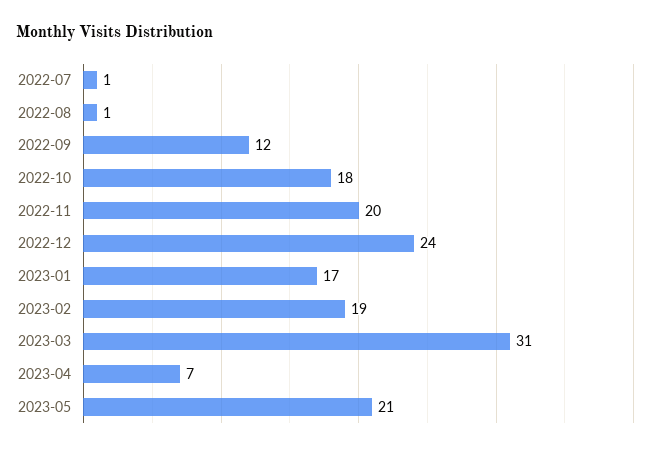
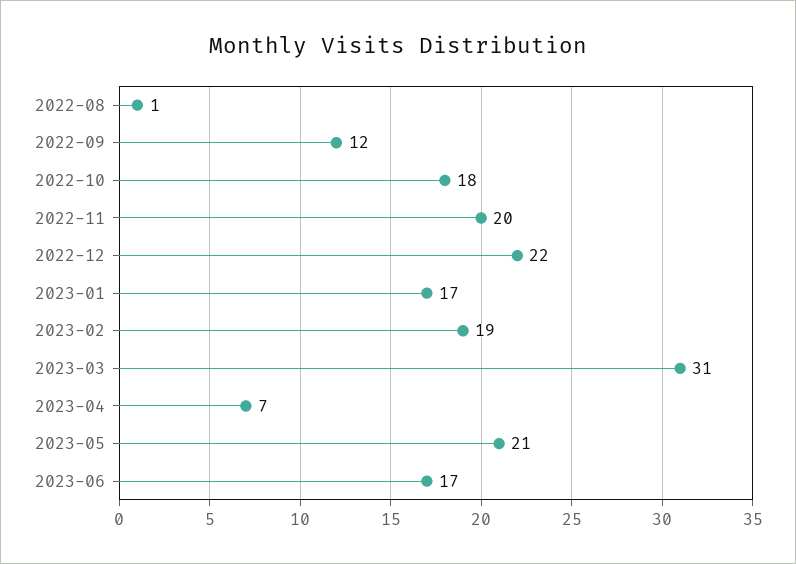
2022-07: 1 -> none
2022-12: 24 -> 22
2023-06: none -> 17

